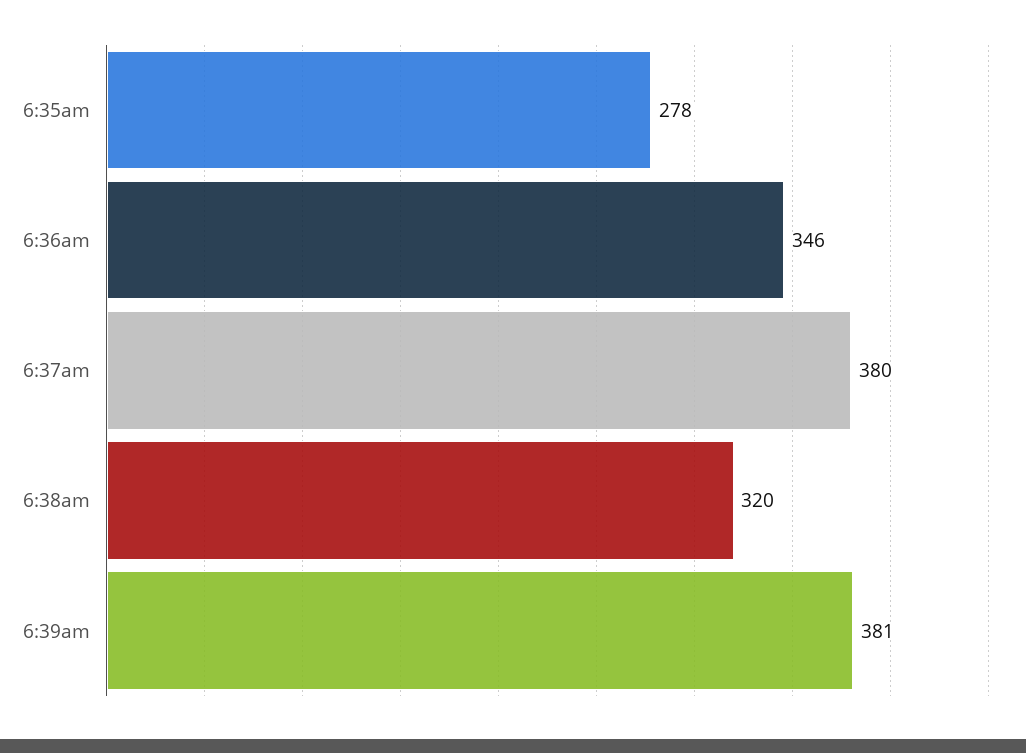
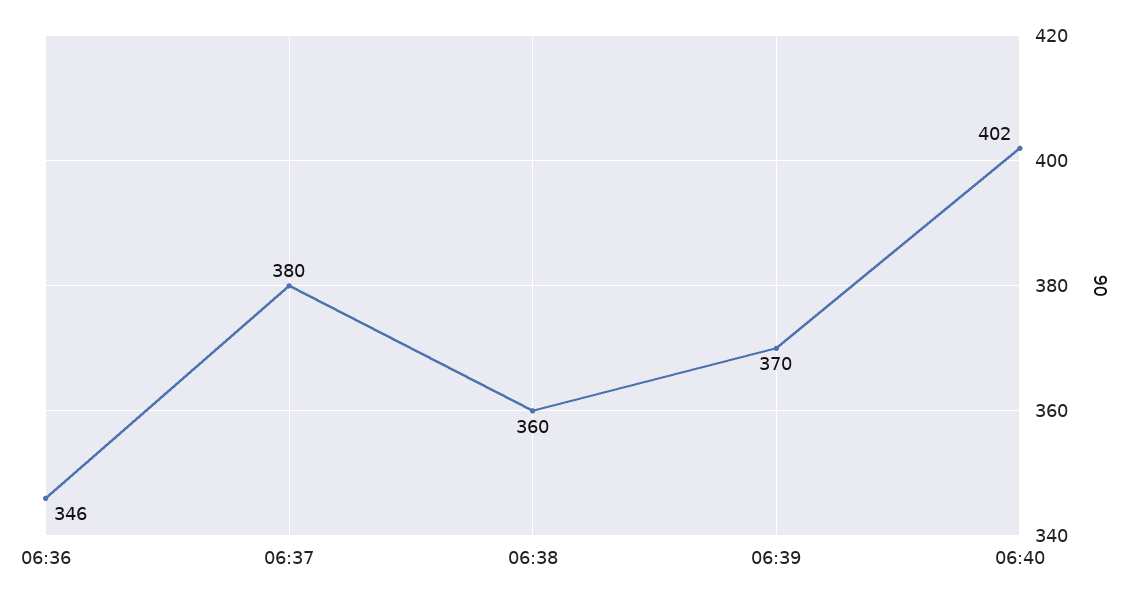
6:35am: 278 -> none
6:38am: 320 -> 360
6:39am: 381 -> 370
06:40: none -> 402

